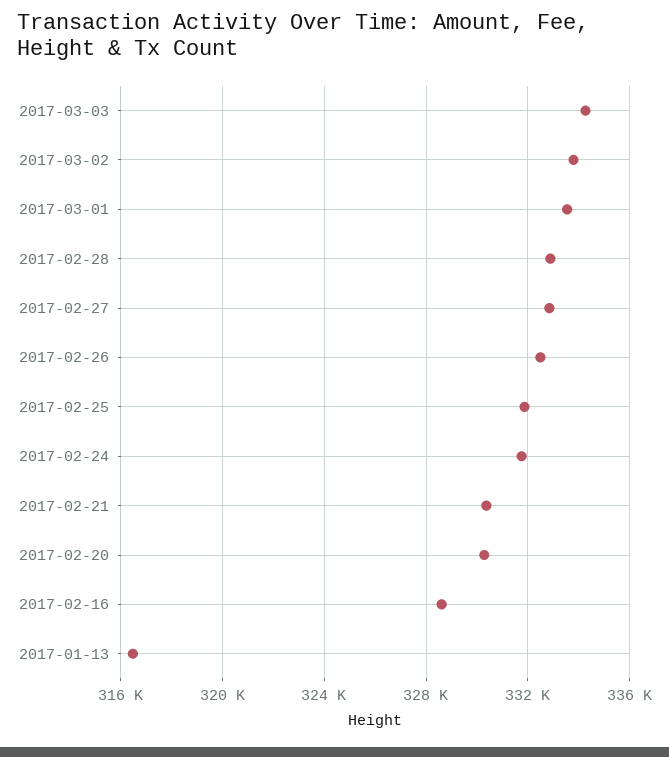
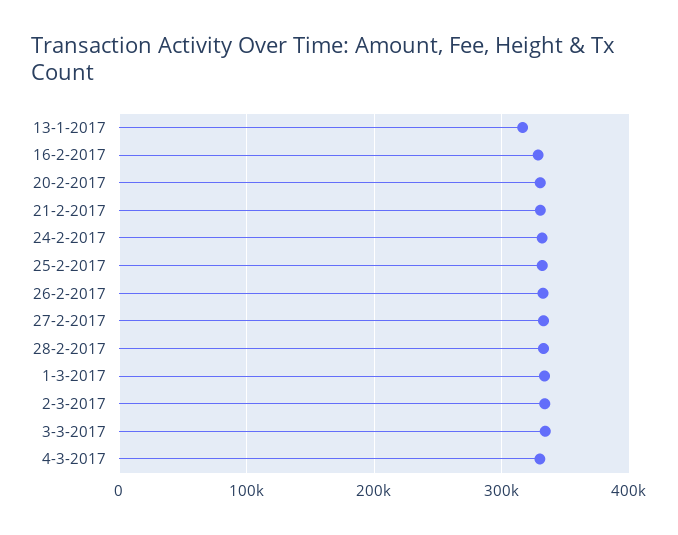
4-3-2017: none -> 330000

